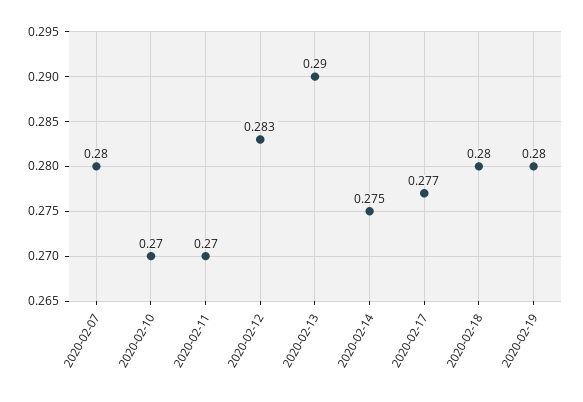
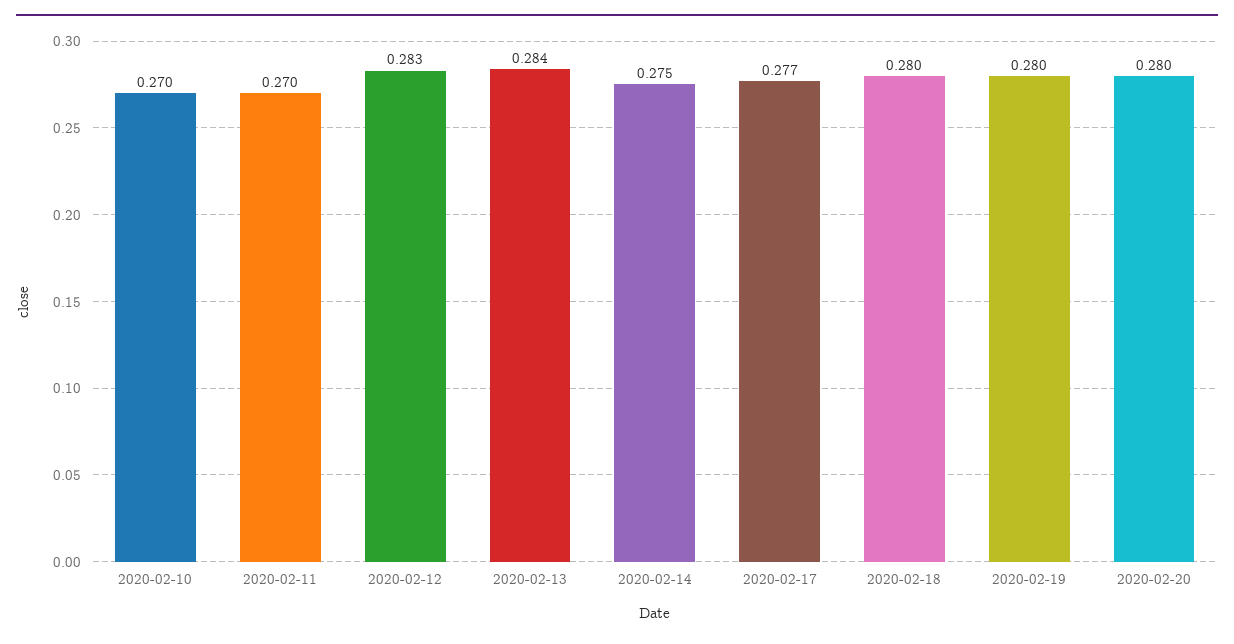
2020-02-07: 0.28 -> none
2020-02-13: 0.29 -> 0.284
2020-02-20: none -> 0.28

